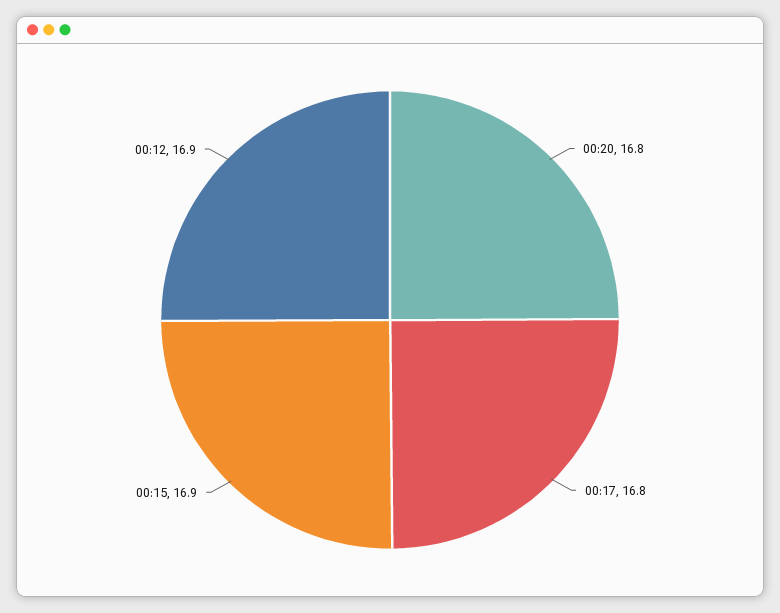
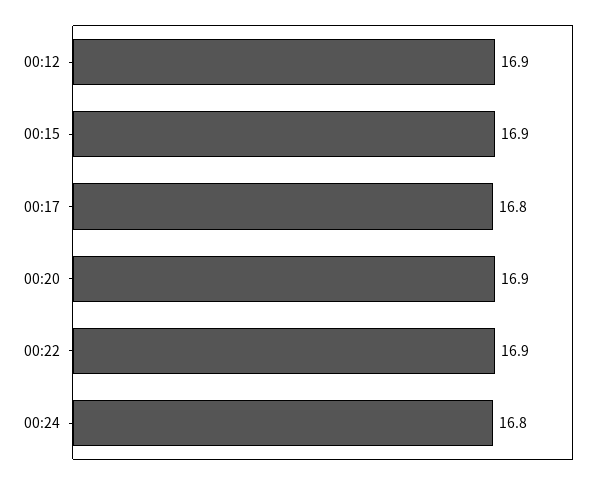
00:20: 16.8 -> 16.9
00:22: none -> 16.9
00:24: none -> 16.8

